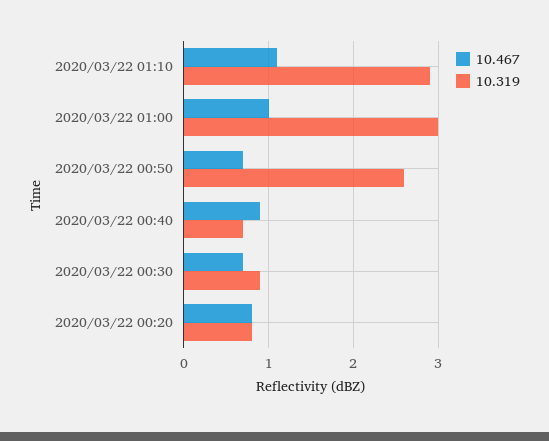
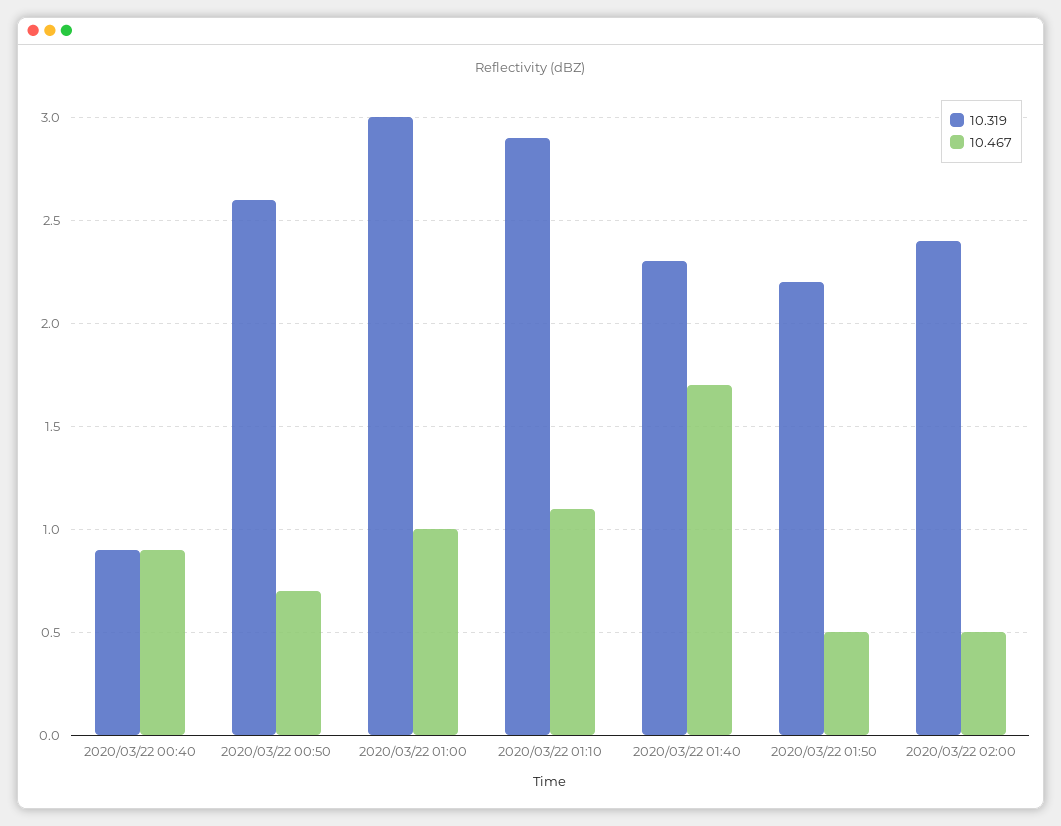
10.319, 2020/03/22 00:40: 0.7 -> 0.9
10.467, 2020/03/22 00:30: 0.7 -> none
10.319, 2020/03/22 00:30: 0.9 -> none
10.467, 2020/03/22 00:20: 0.8 -> none
10.319, 2020/03/22 00:20: 0.8 -> none
10.319, 2020/03/22 01:40: none -> 2.3
10.467, 2020/03/22 01:40: none -> 1.7
10.319, 2020/03/22 01:50: none -> 2.2
10.467, 2020/03/22 01:50: none -> 0.5
10.319, 2020/03/22 02:00: none -> 2.4
10.467, 2020/03/22 02:00: none -> 0.5

